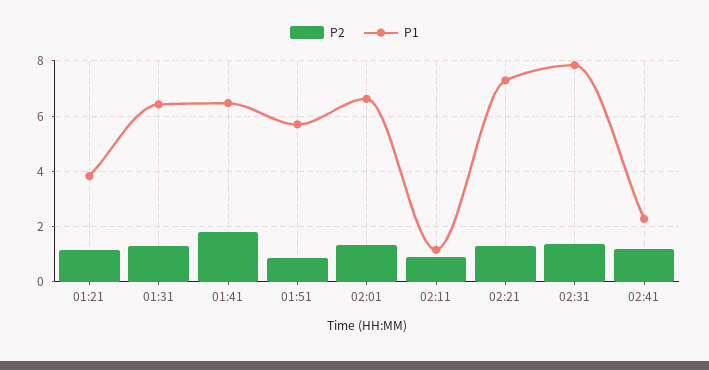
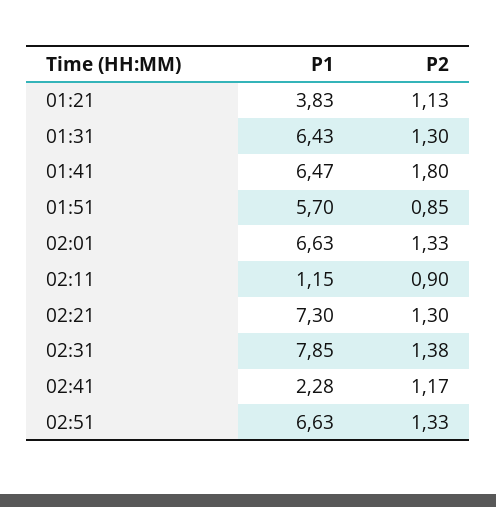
P1, 02:51: none -> 6.63
P2, 02:51: none -> 1.33

